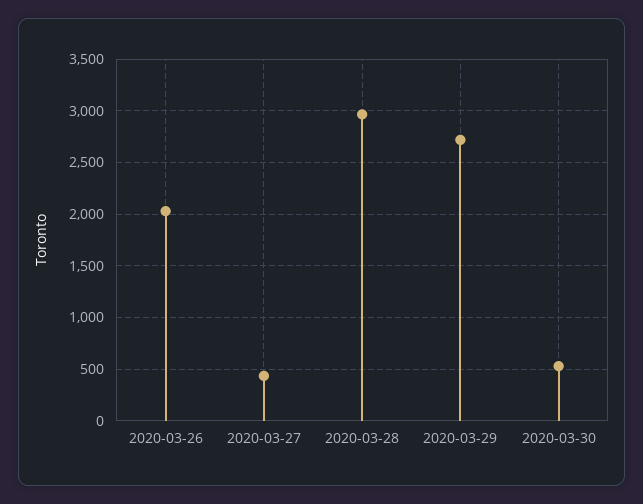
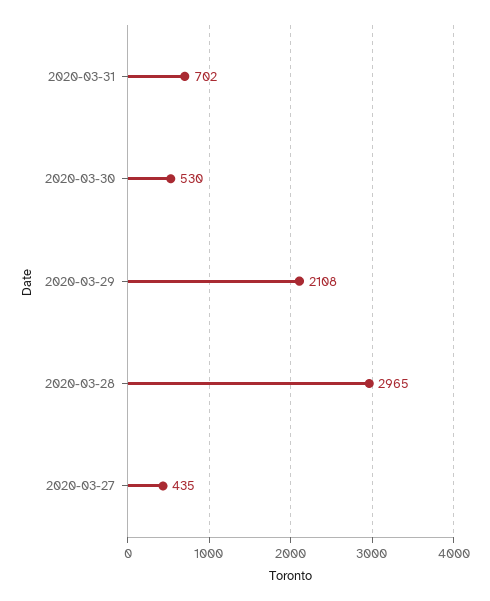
2020-03-26: 2000 -> none
2020-03-29: 2700 -> 2108
2020-03-31: none -> 702

